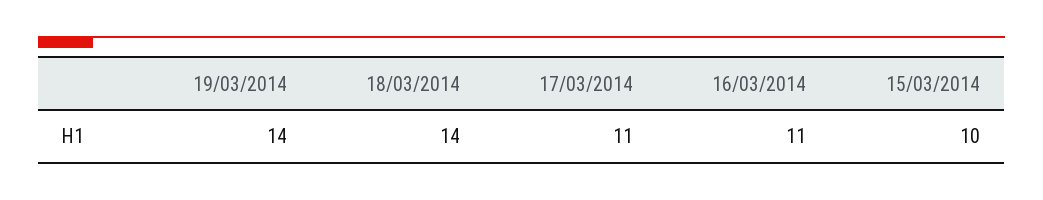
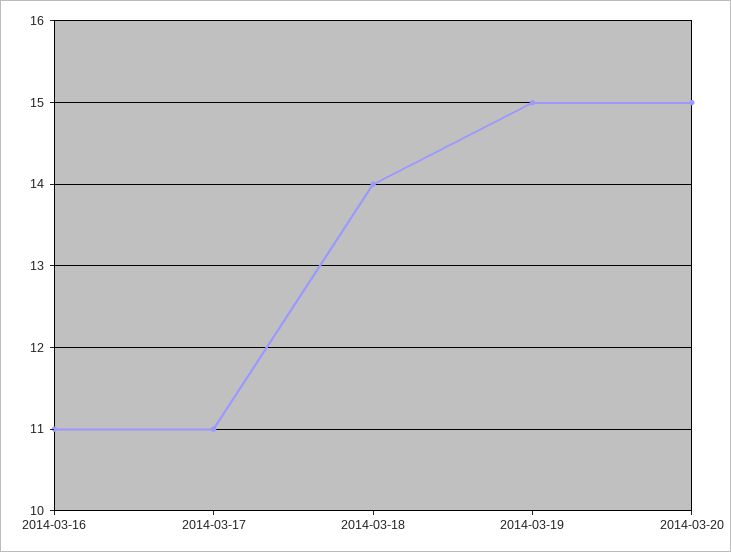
19/03/2014: 14 -> 15
15/03/2014: 10 -> none
2014-03-20: none -> 15

